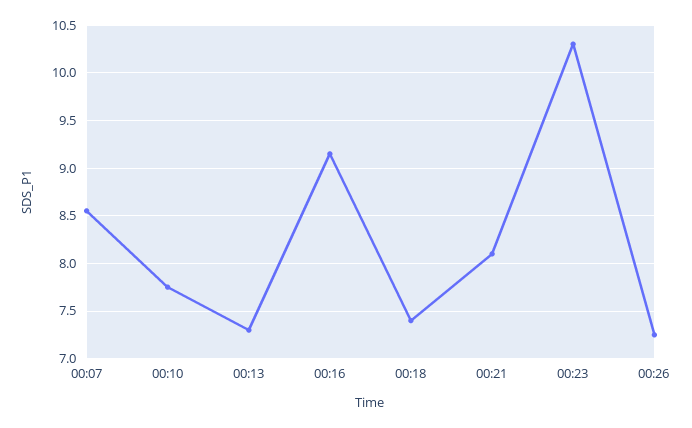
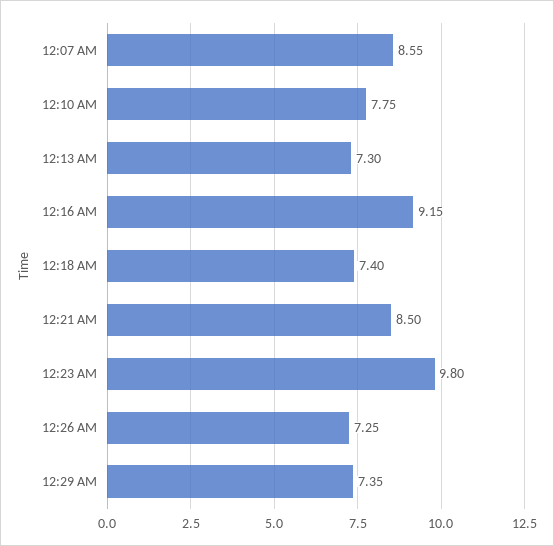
00:21: 8.1 -> 8.5
00:23: 10.3 -> 9.8
12:29 AM: none -> 7.35

